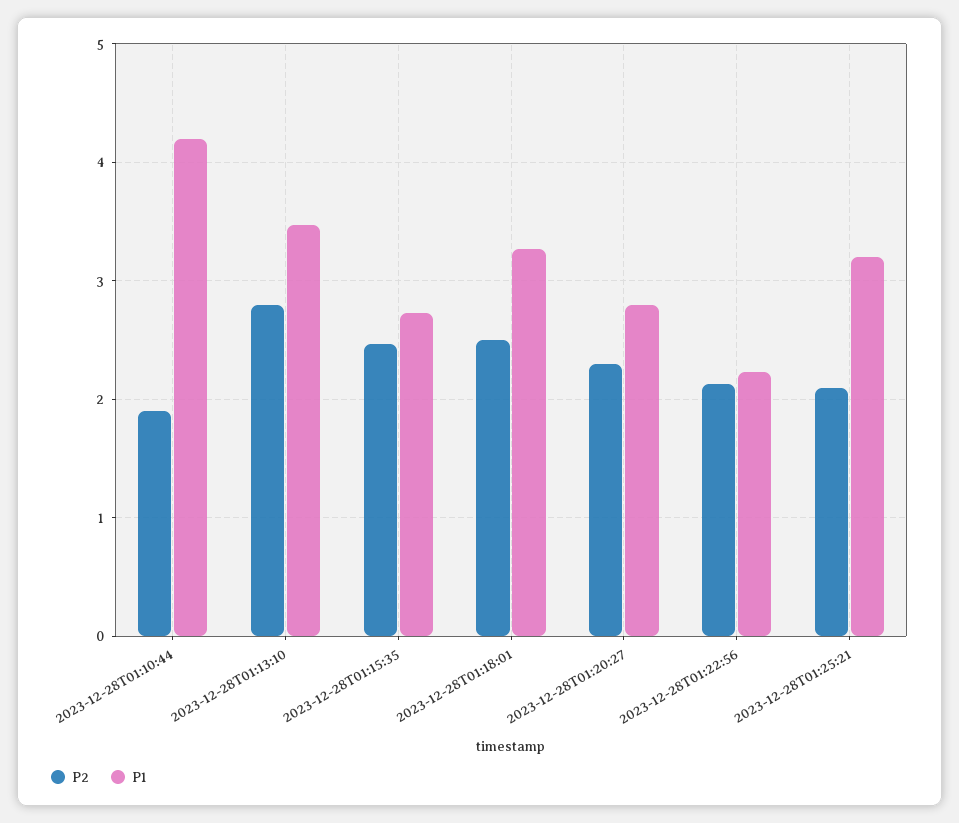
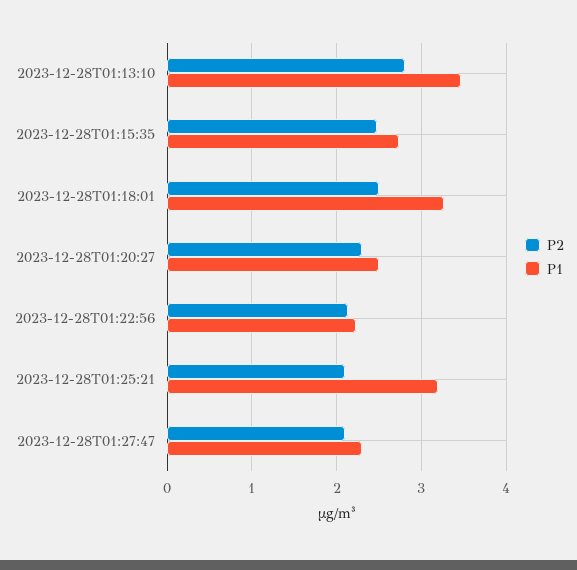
P2, 2023-12-28T01:10:44: 1.9 -> none
P1, 2023-12-28T01:10:44: 4.2 -> none
P1, 2023-12-28T01:20:27: 2.8 -> 2.5
P2, 2023-12-28T01:27:47: none -> 2.1
P1, 2023-12-28T01:27:47: none -> 2.3

